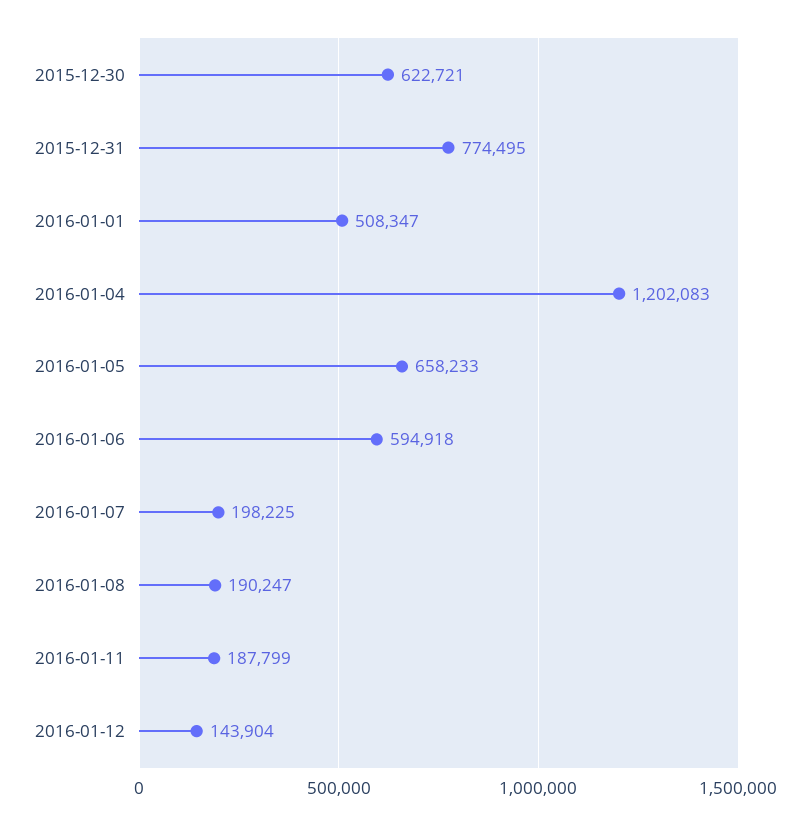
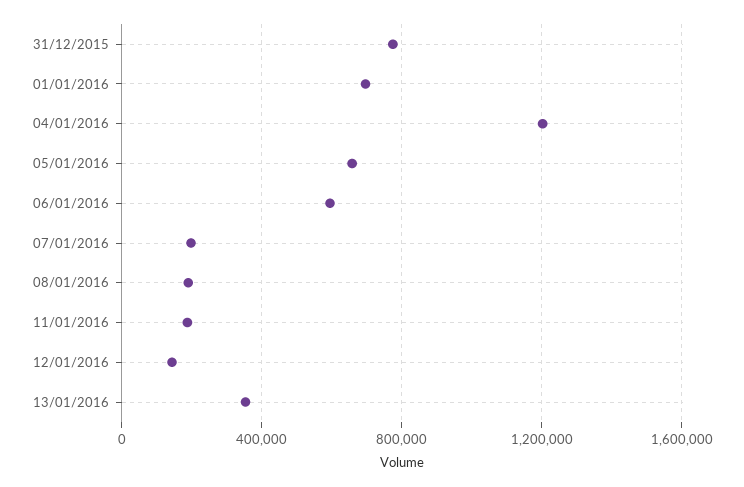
2015-12-30: 622721 -> none
2016-01-01: 508347 -> 700000
13/01/2016: none -> 350000

